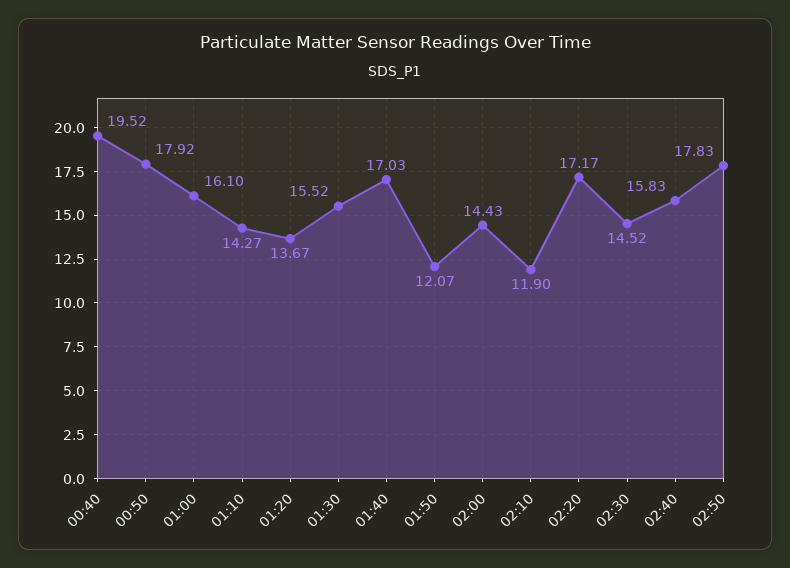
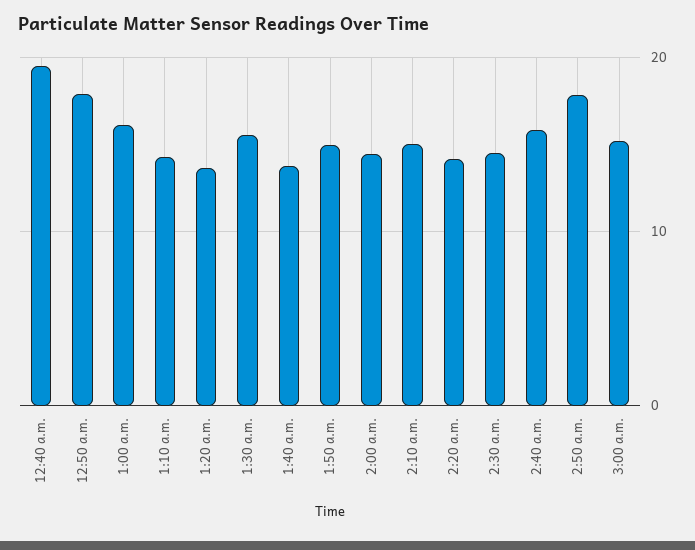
01:40: 17.03 -> 14
01:50: 12.07 -> 15
02:10: 11.9 -> 15
02:20: 17.17 -> 14
3:00 a.m.: none -> 15

